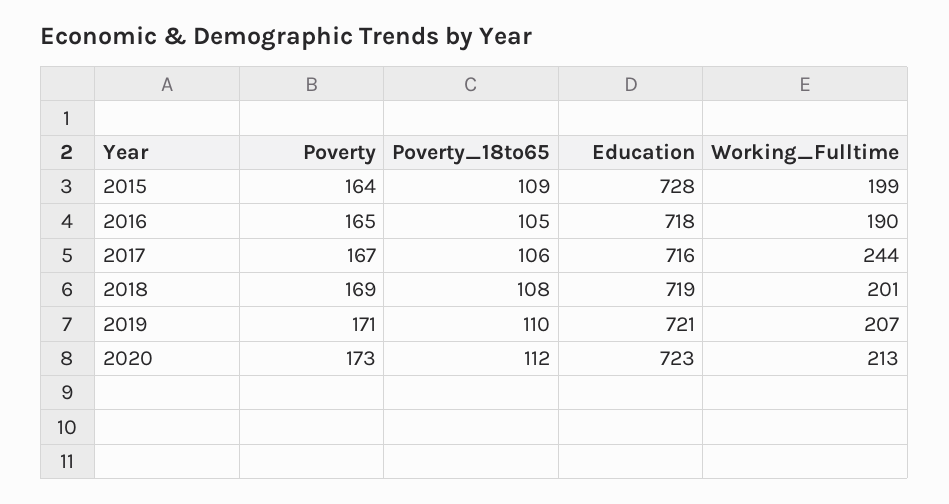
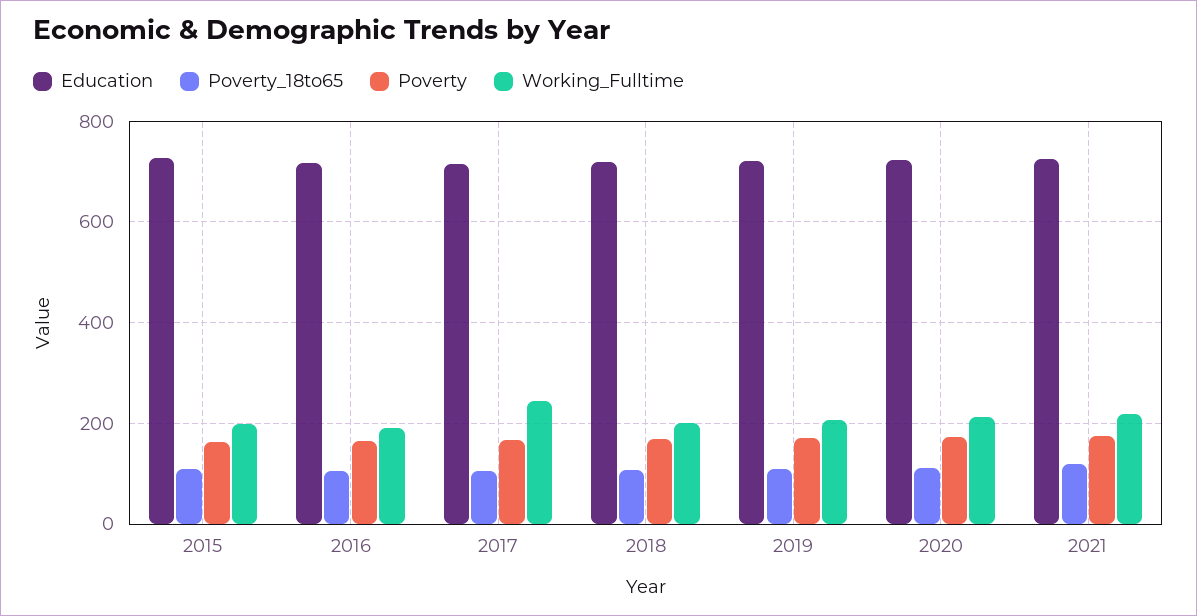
Education, 2021: none -> 720
Poverty_18to65, 2021: none -> 120
Poverty, 2021: none -> 180
Working_Fulltime, 2021: none -> 220

